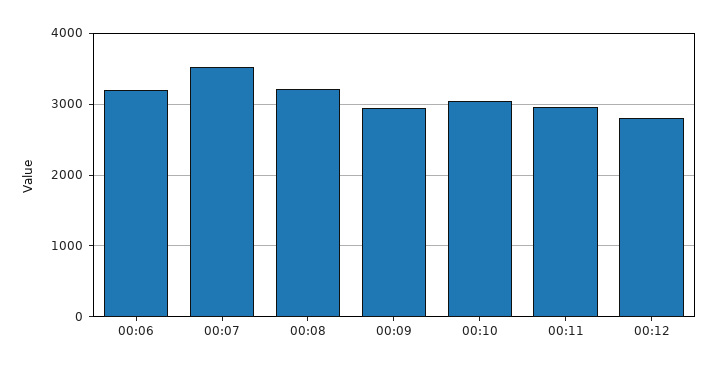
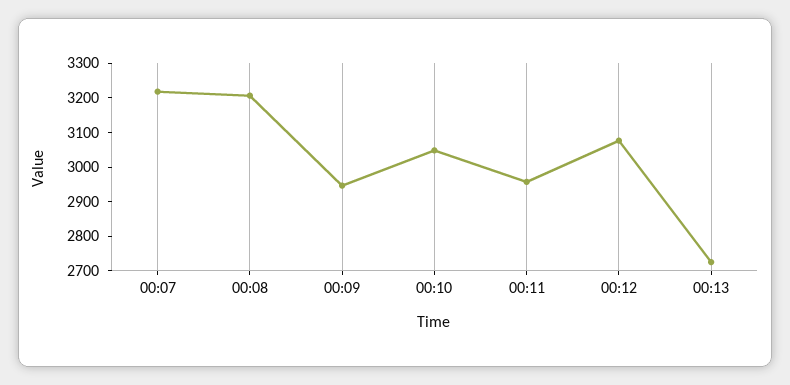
00:06: 3200 -> none
00:07: 3500 -> 3225
00:12: 2800 -> 3075
00:13: none -> 2725

